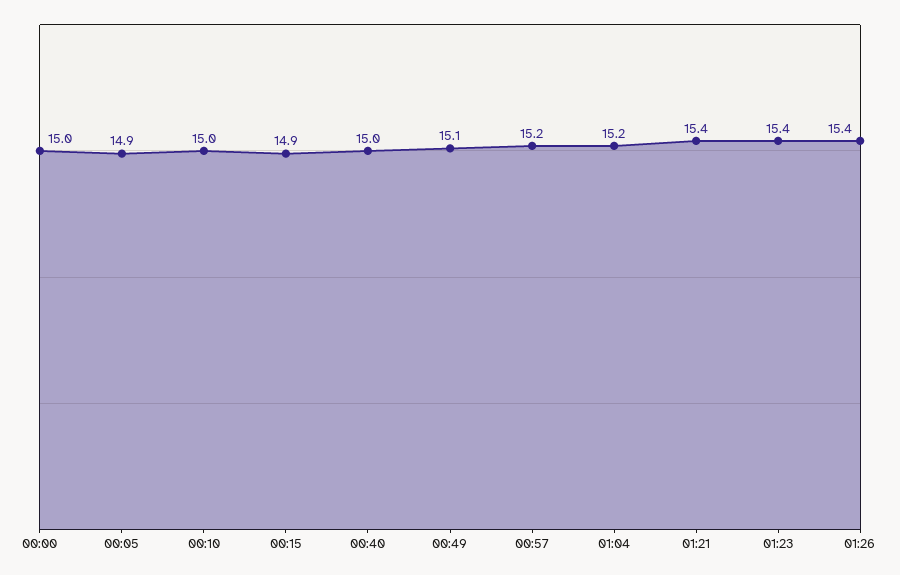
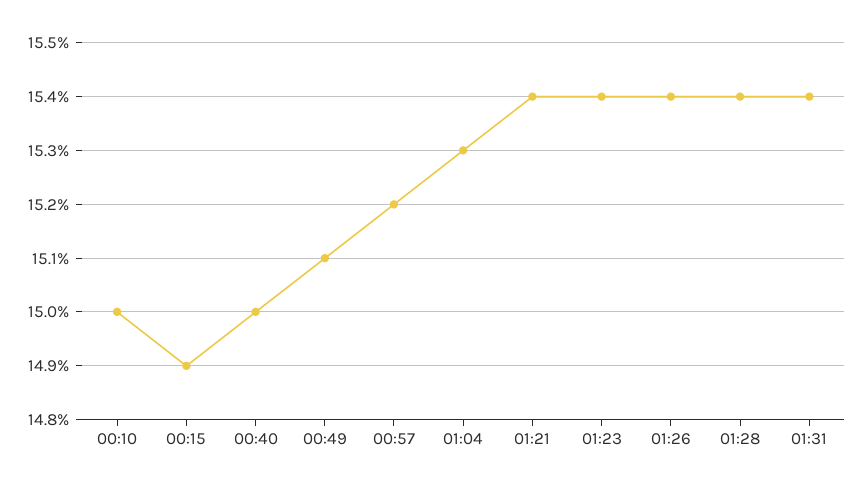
00:00: 15 -> none
00:05: 14.9 -> none
01:04: 15.2 -> 15.3
01:28: none -> 15.4
01:31: none -> 15.4

